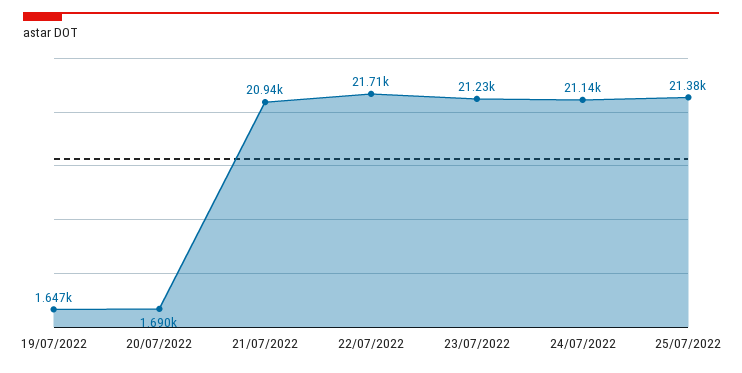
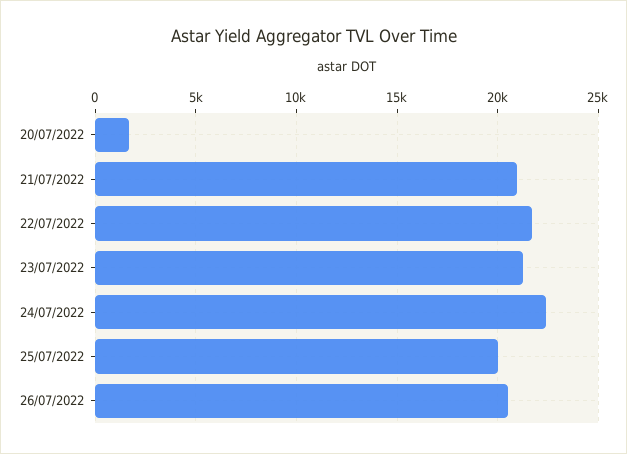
19/07/2022: 1647 -> none
24/07/2022: 21140 -> 22500
25/07/2022: 21380 -> 20000
26/07/2022: none -> 20500

